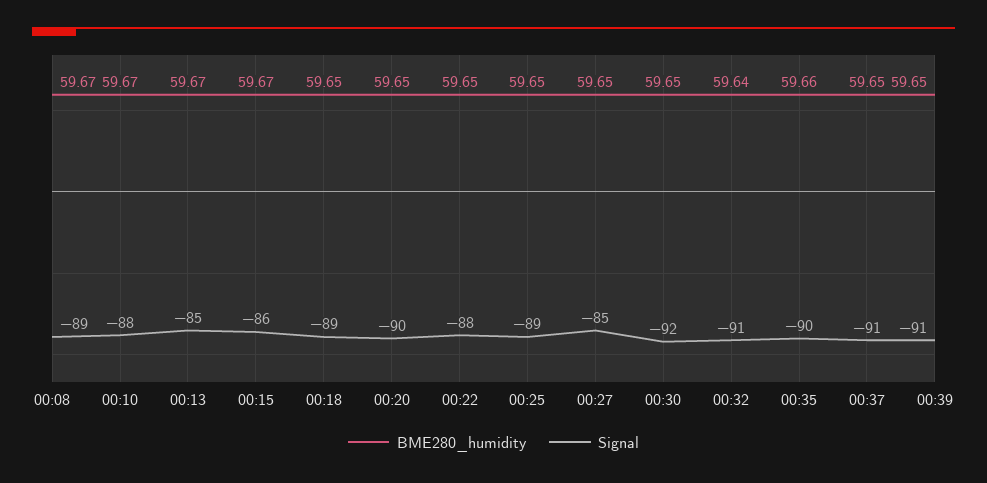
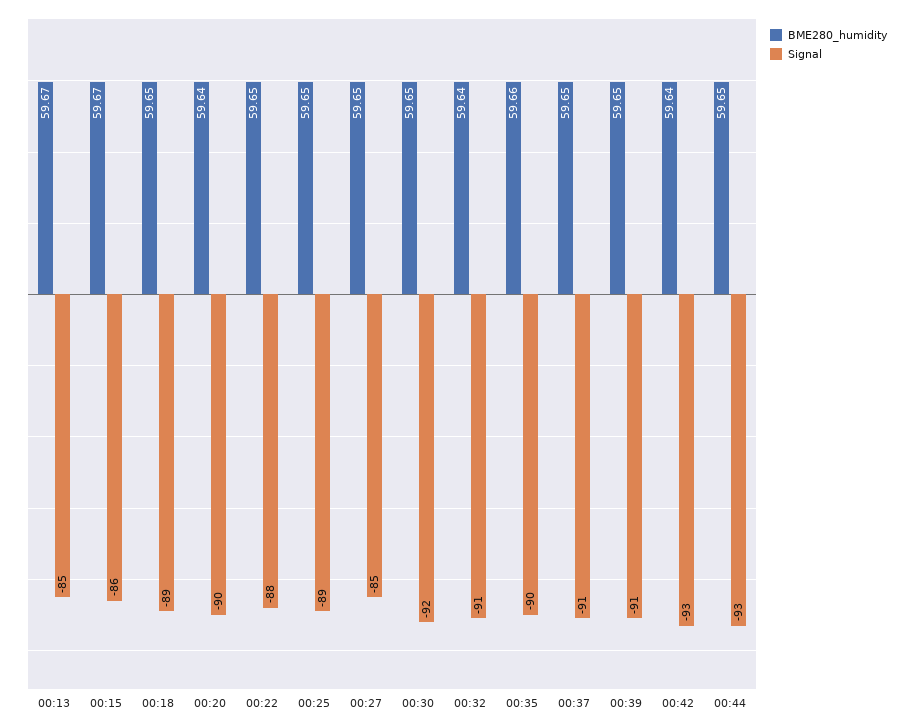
BME280_humidity, 00:08: 59.67 -> none
Signal, 00:08: -89 -> none
BME280_humidity, 00:10: 59.67 -> none
Signal, 00:10: -88 -> none
BME280_humidity, 00:20: 59.65 -> 59.64
BME280_humidity, 00:42: none -> 59.64
Signal, 00:42: none -> -93
BME280_humidity, 00:44: none -> 59.65
Signal, 00:44: none -> -93

